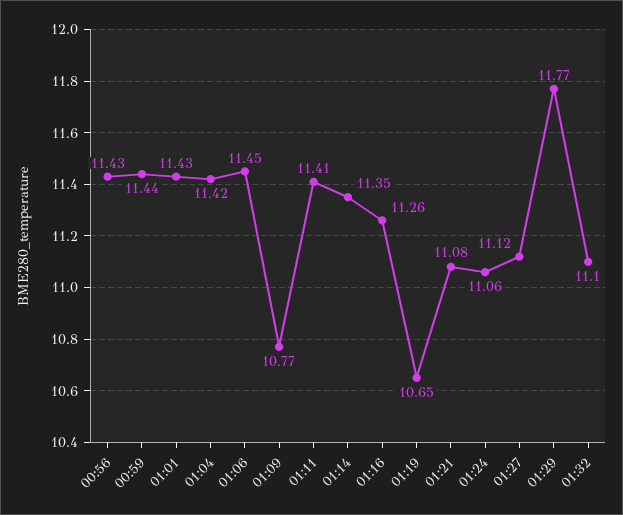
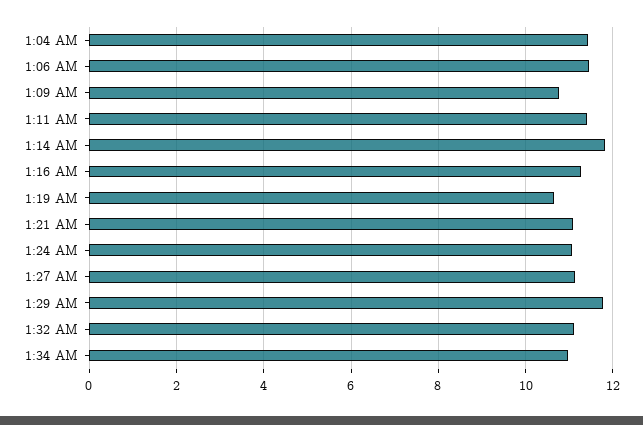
00:56: 11.43 -> none
00:59: 11.44 -> none
01:01: 11.43 -> none
01:14: 11.35 -> 11.8
1:34 AM: none -> 11

